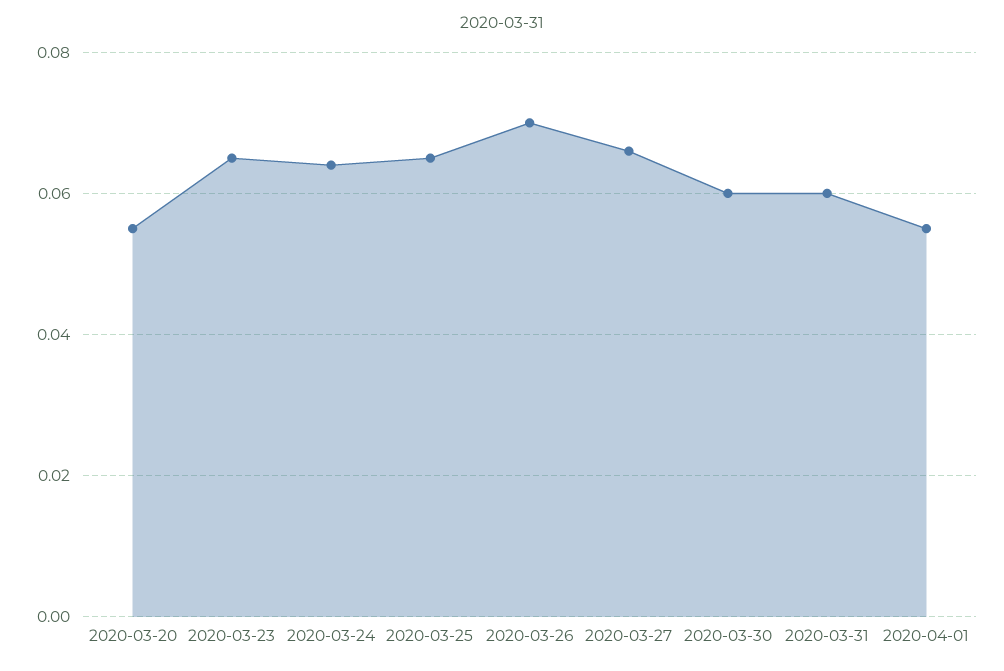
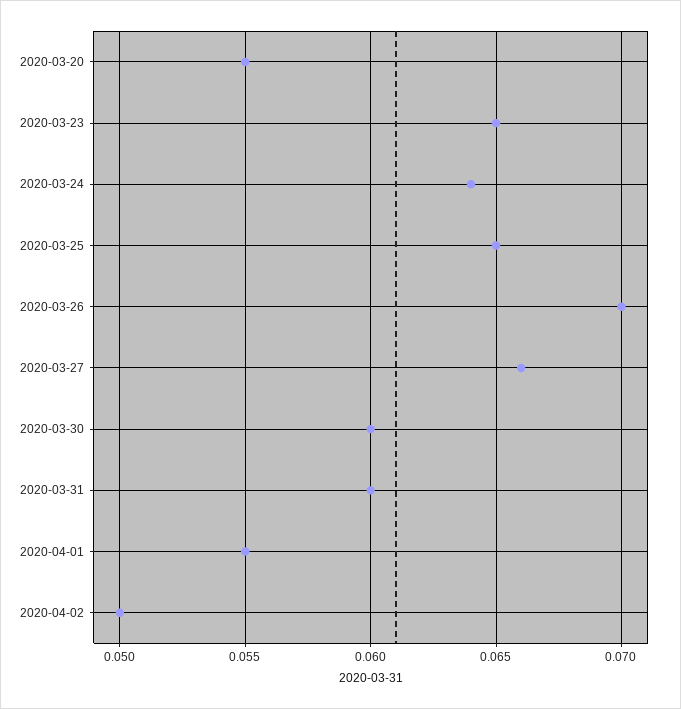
2020-04-02: none -> 0.05

